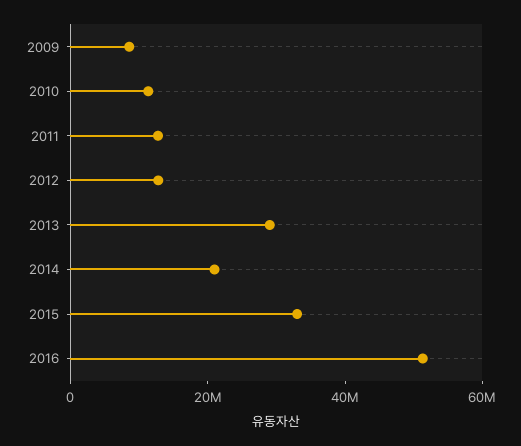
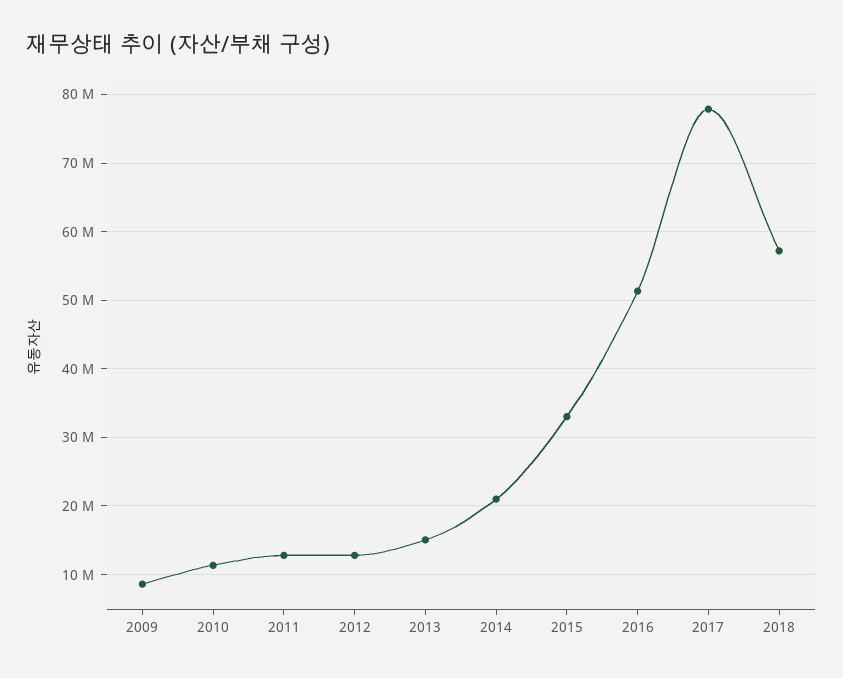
2013: 30000000 -> 15000000
2017: none -> 78000000
2018: none -> 57000000

